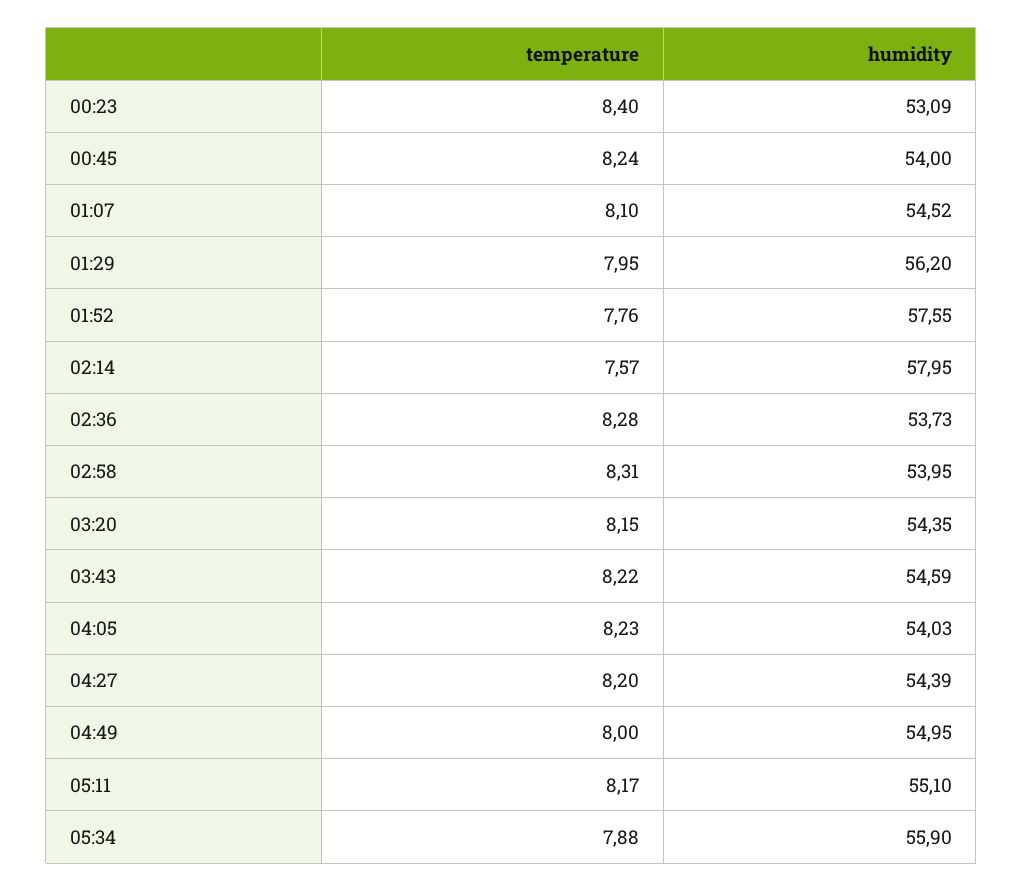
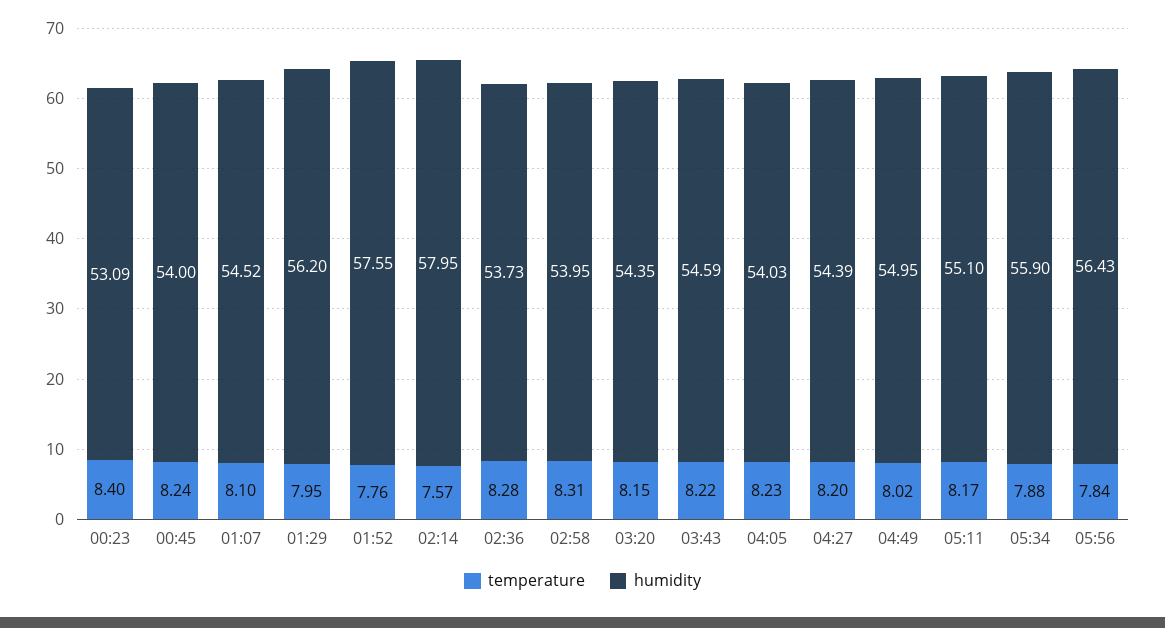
temperature, 04:49: 8 -> 8.02
temperature, 05:56: none -> 7.84
humidity, 05:56: none -> 56.43

